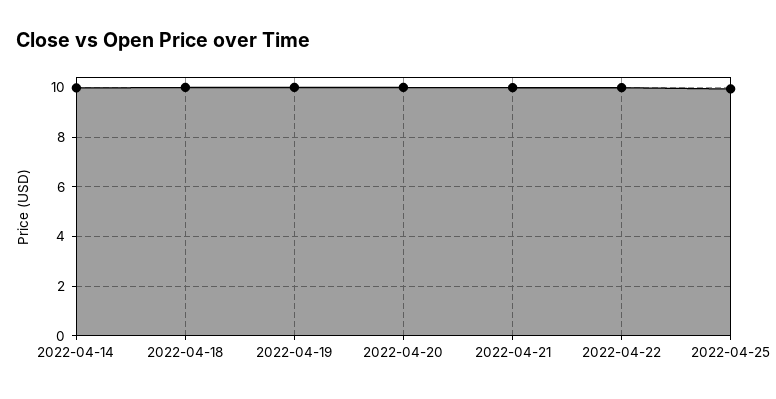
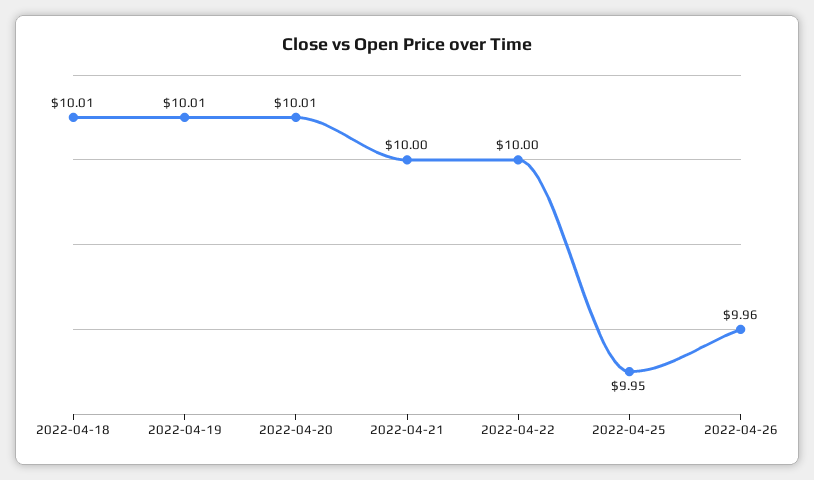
2022-04-14: 10 -> none
2022-04-26: none -> 9.96

